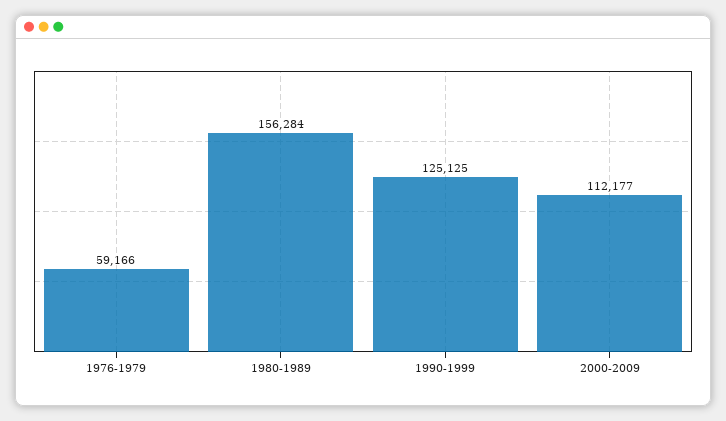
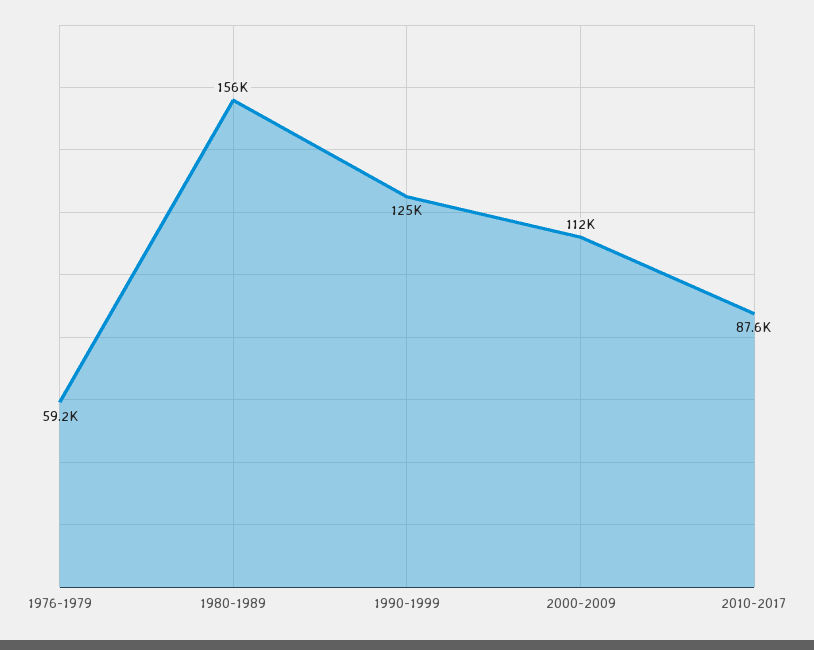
2010-2017: none -> 87600

